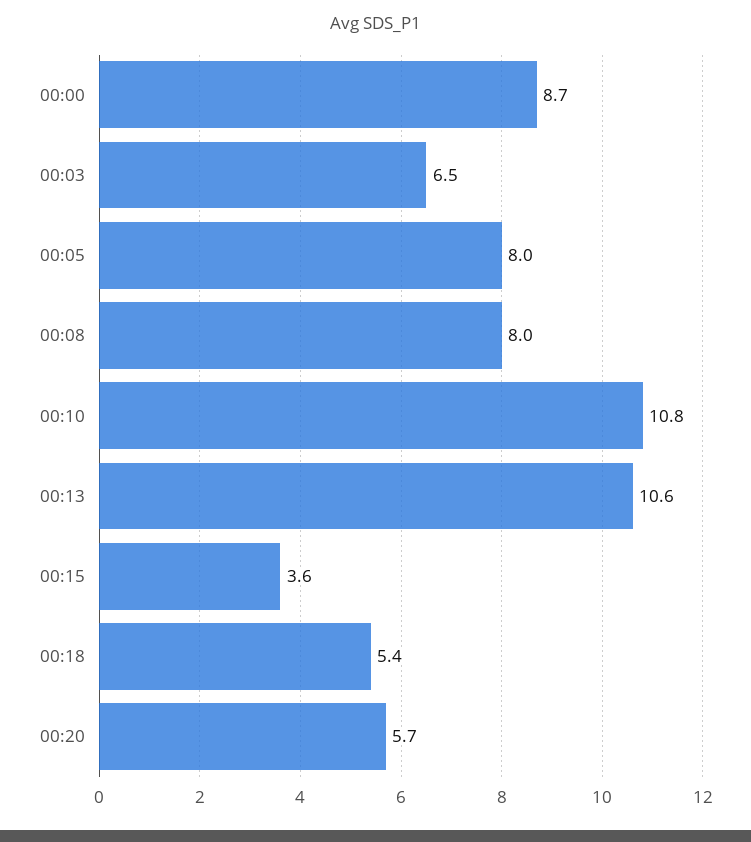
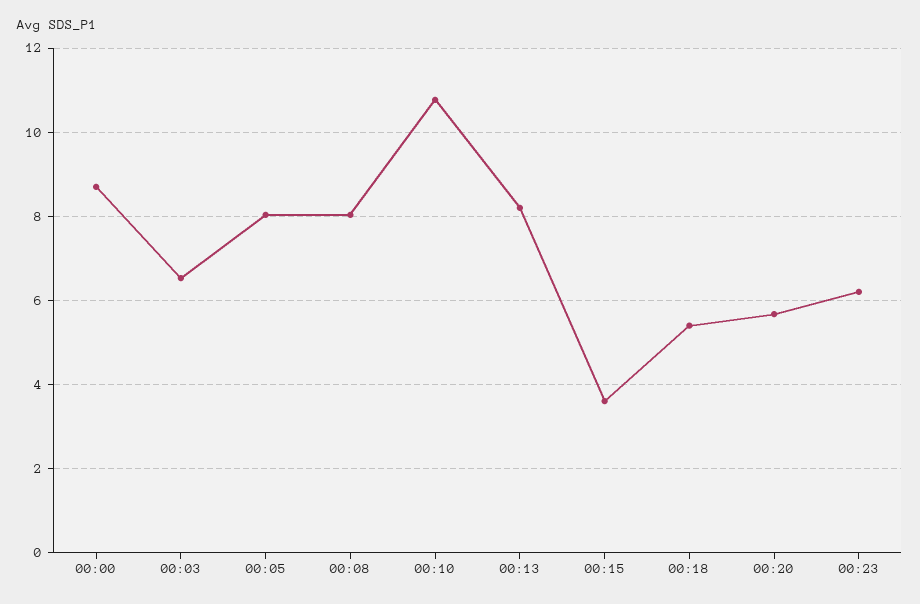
00:13: 10.6 -> 8.2
00:23: none -> 6.2

